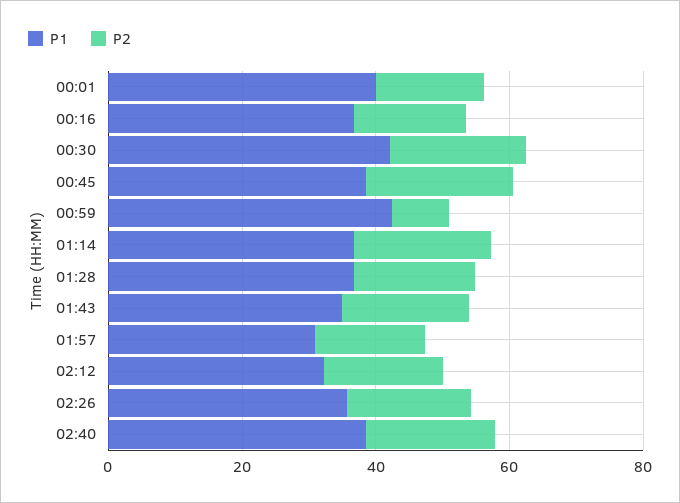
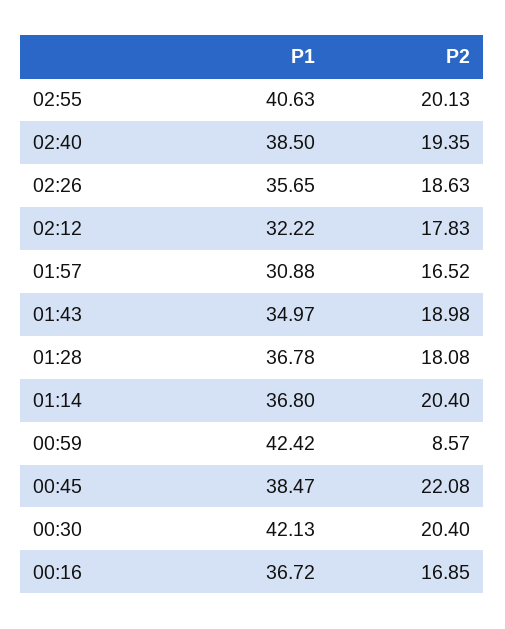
P1, 00:01: 40 -> none
P2, 00:01: 15 -> none
P1, 02:55: none -> 40.63
P2, 02:55: none -> 20.13

